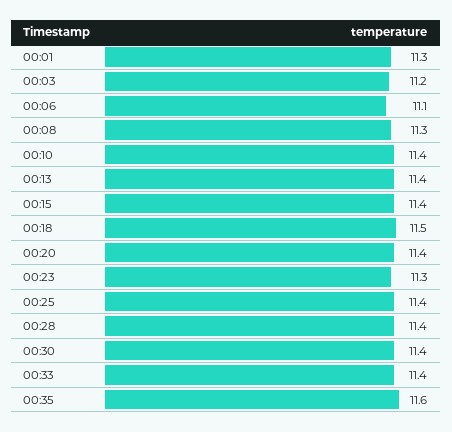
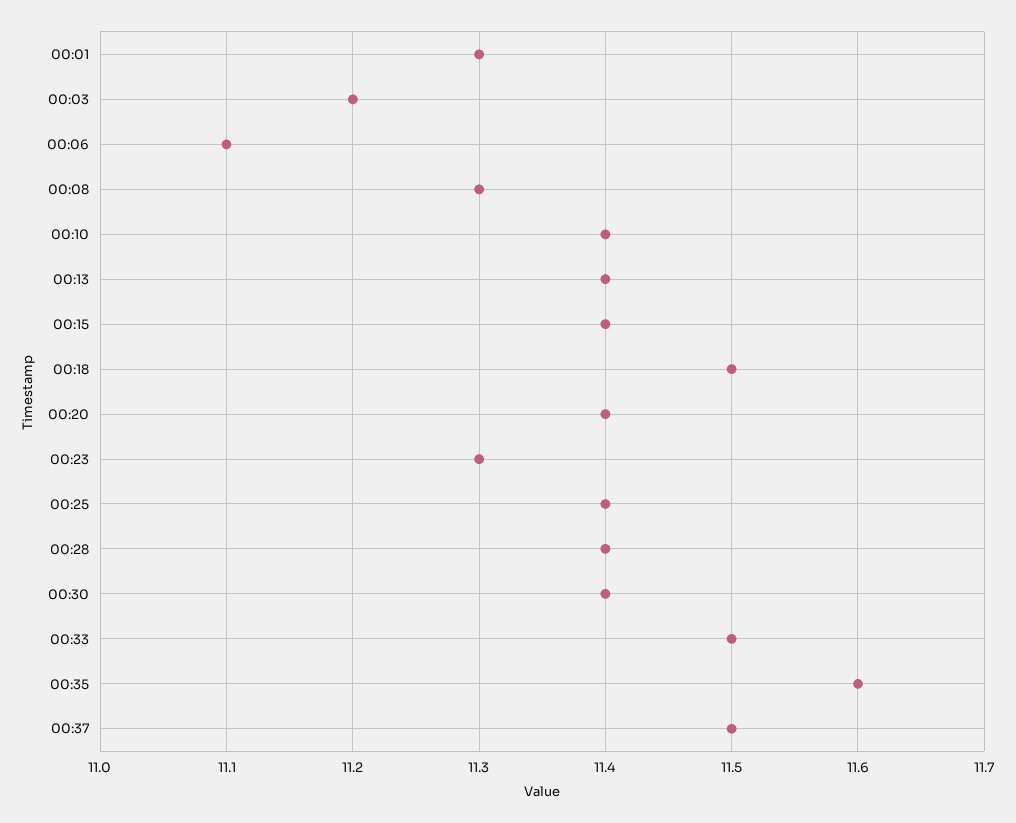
00:33: 11.4 -> 11.5
00:37: none -> 11.5

